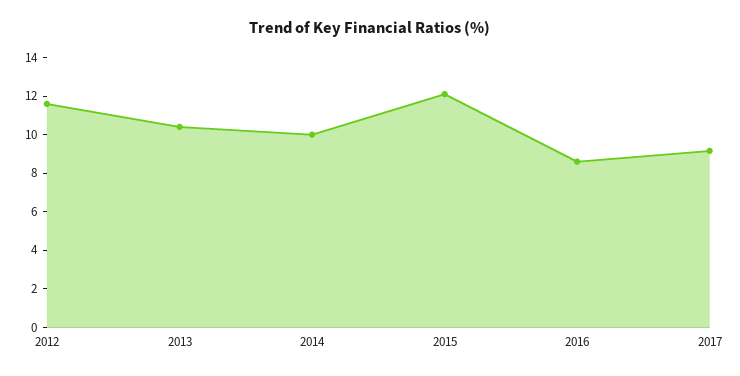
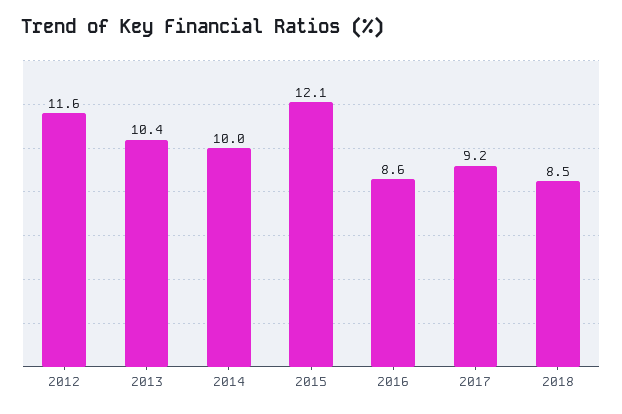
2018: none -> 8.5

